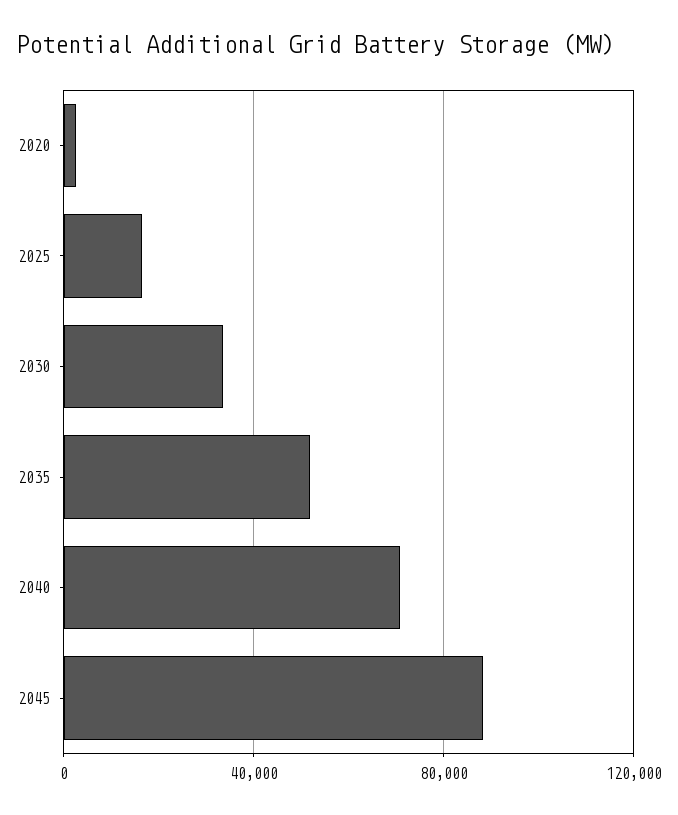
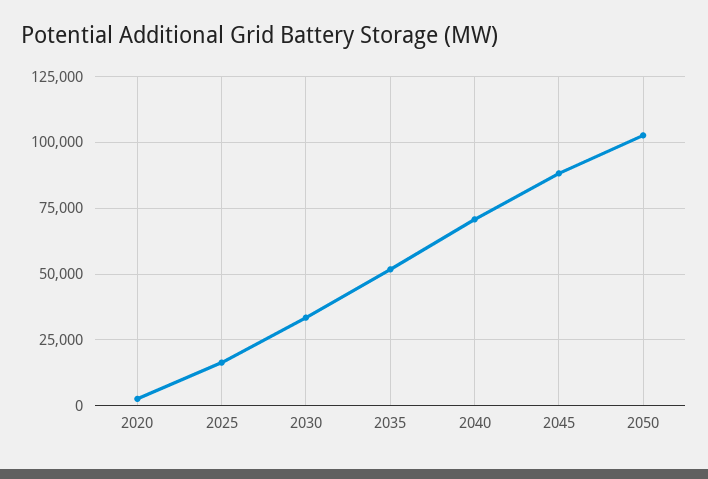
2050: none -> 102500

